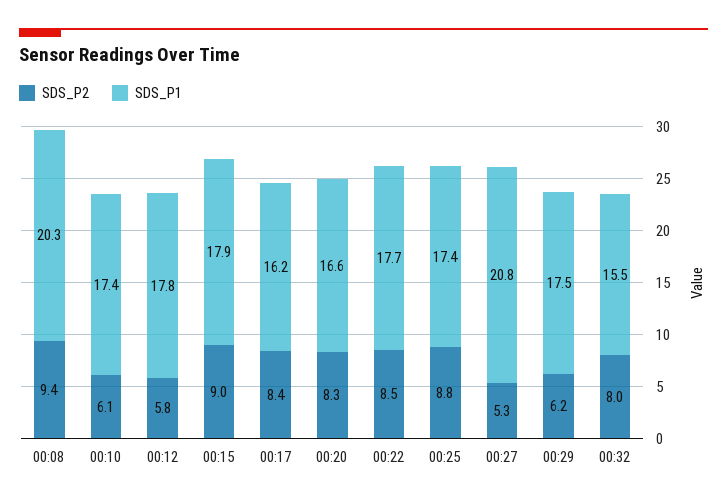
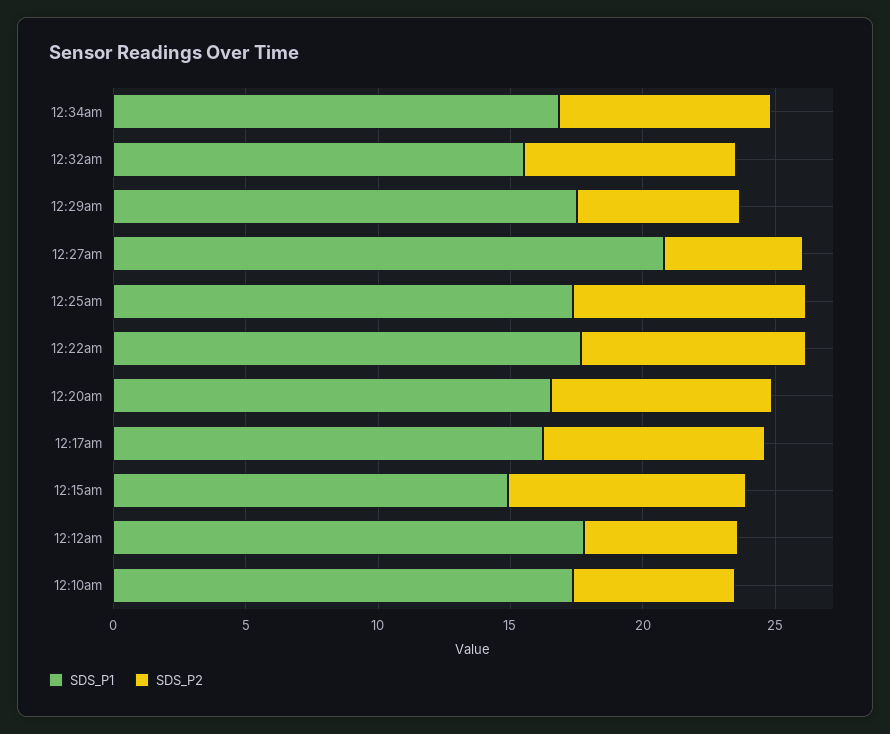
SDS_P2, 00:08: 9.4 -> none
SDS_P1, 00:08: 20.3 -> none
SDS_P1, 00:15: 17.9 -> 15
SDS_P1, 12:34am: none -> 17
SDS_P2, 12:34am: none -> 8

